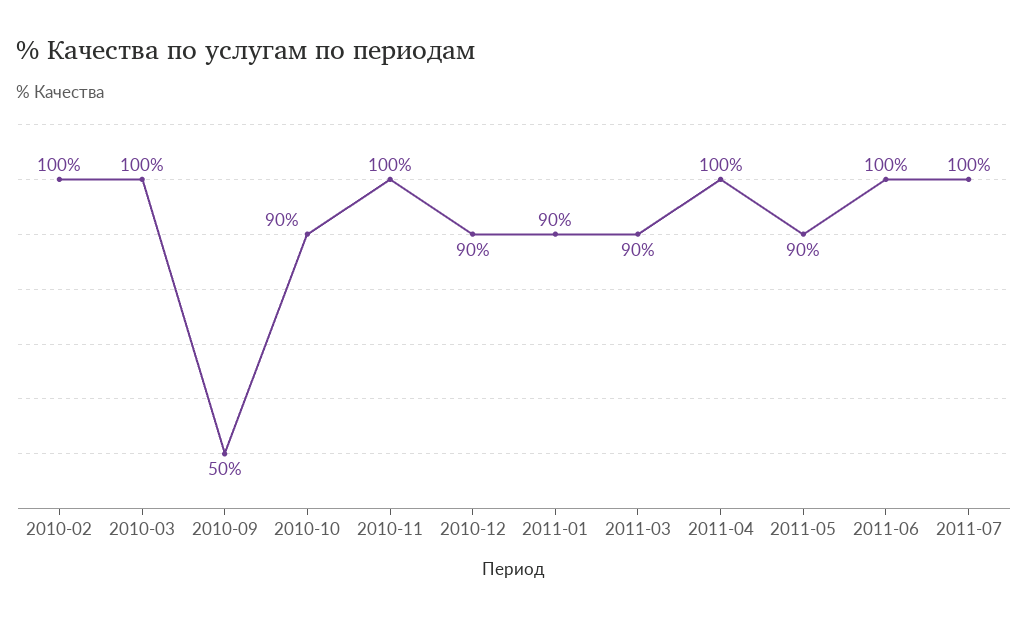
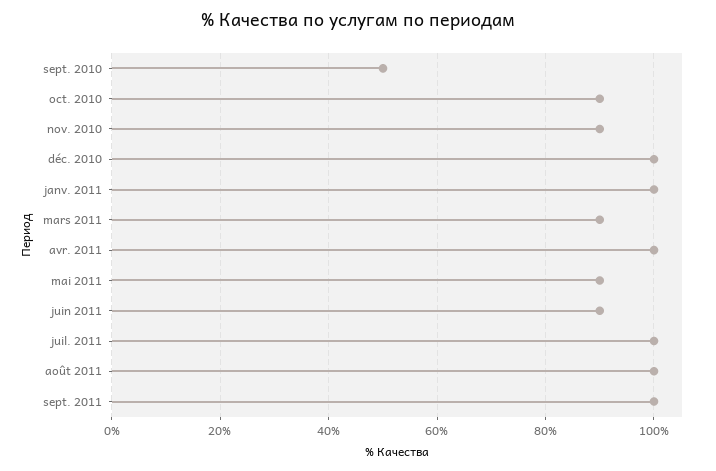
2010-02: 100 -> none
2010-03: 100 -> none
2010-11: 100 -> 90
2010-12: 90 -> 100
2011-01: 90 -> 100
2011-06: 100 -> 90
août 2011: none -> 100
sept. 2011: none -> 100

